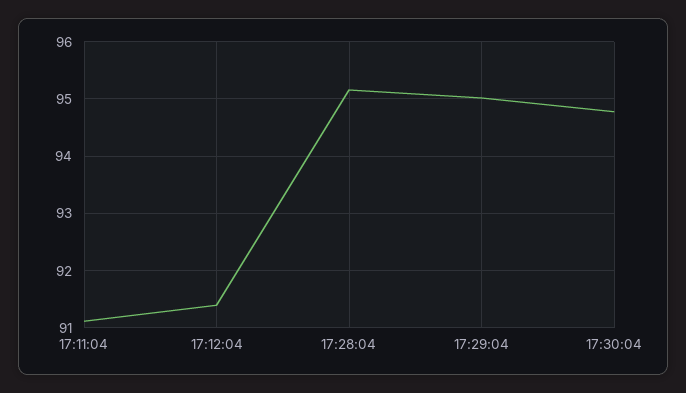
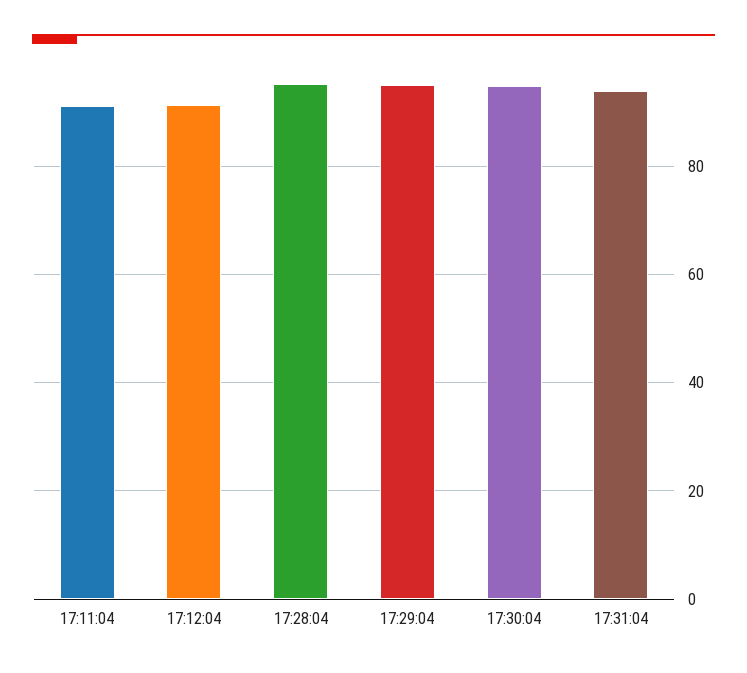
17:31:04: none -> 94

